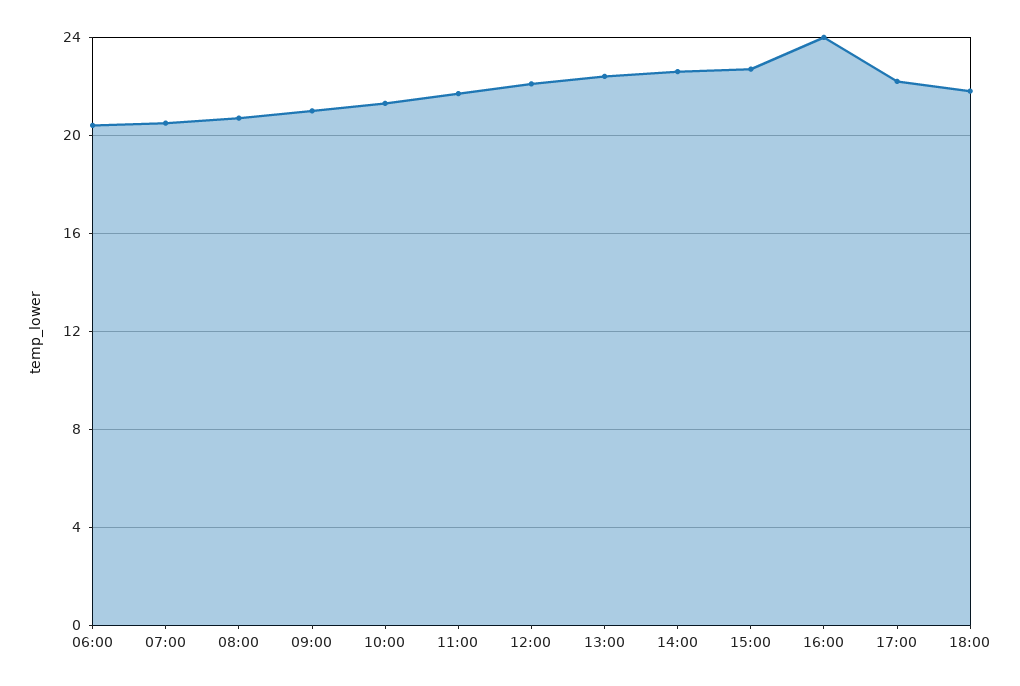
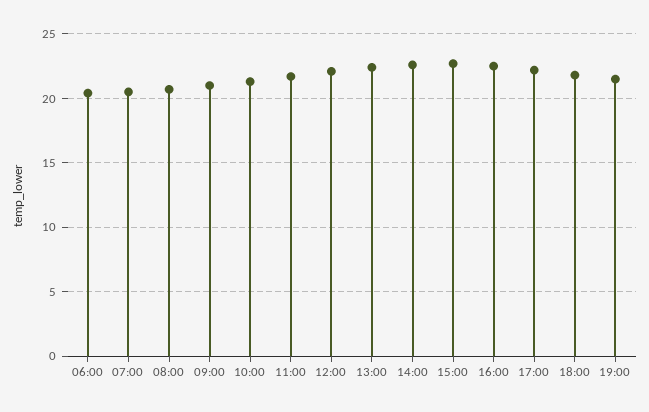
16:00: 24 -> 22.5
19:00: none -> 21.5

